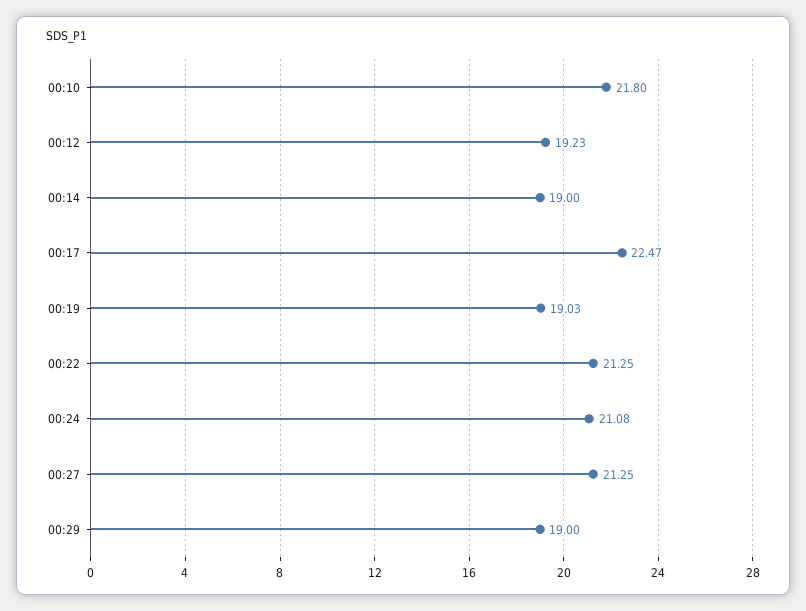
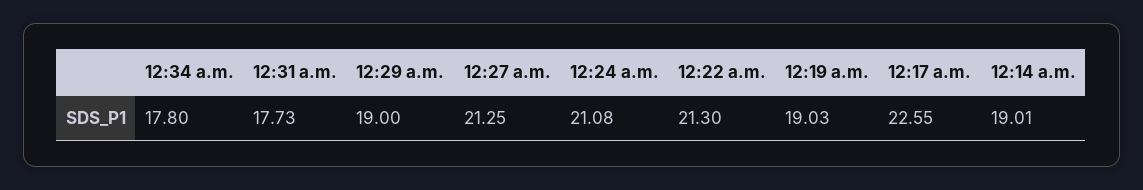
00:10: 21.8 -> none
00:12: 19.23 -> none
00:14: 19 -> 19.01
00:17: 22.47 -> 22.55
00:22: 21.25 -> 21.3
12:34 a.m.: none -> 17.8
12:31 a.m.: none -> 17.73

